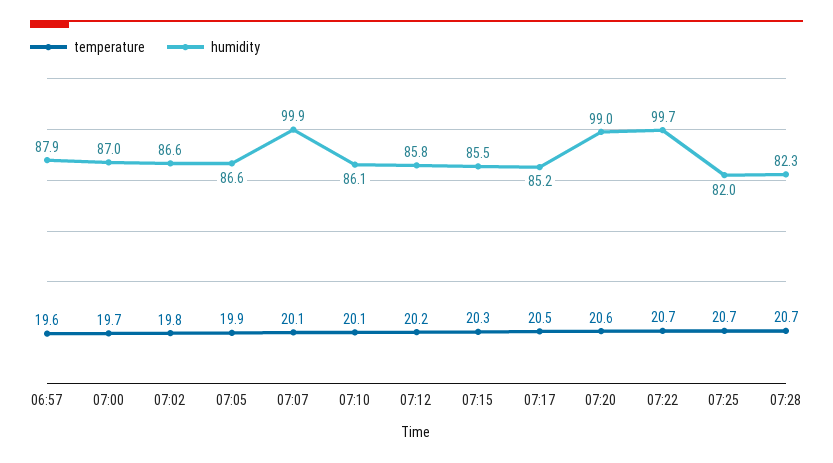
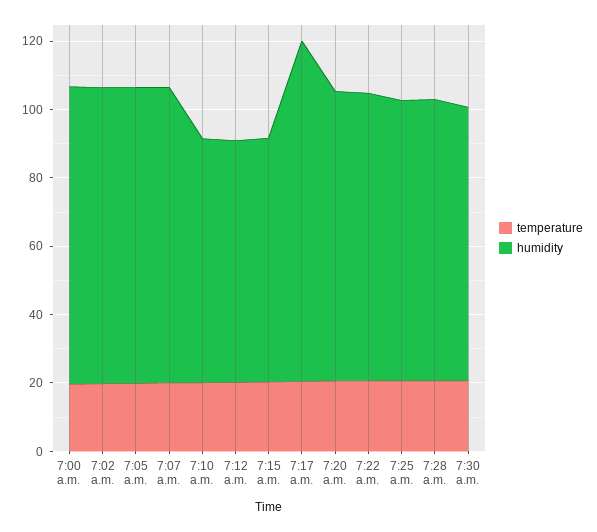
temperature, 06:57: 19.6 -> none
humidity, 06:57: 87.9 -> none
humidity, 07:07: 99.9 -> 85
humidity, 07:10: 86.1 -> 70
humidity, 07:12: 85.8 -> 70
humidity, 07:15: 85.5 -> 70
humidity, 07:17: 85.2 -> 100
humidity, 07:20: 99 -> 85
humidity, 07:22: 99.7 -> 85
temperature, 7:30 a.m.: none -> 20
humidity, 7:30 a.m.: none -> 80

